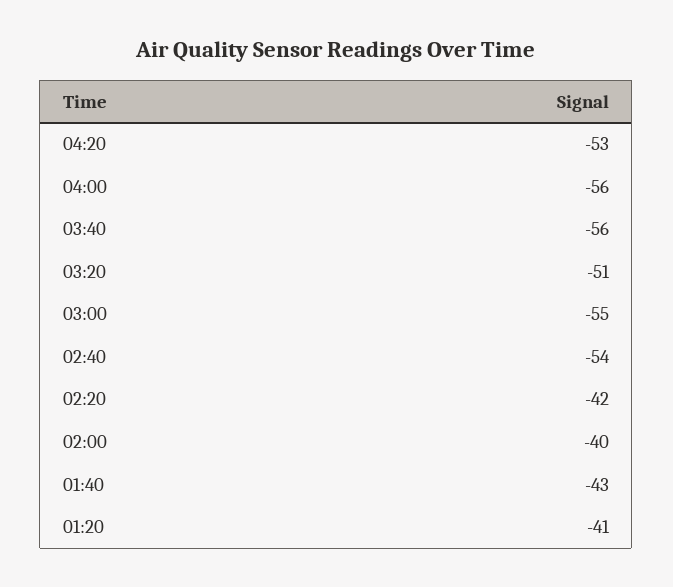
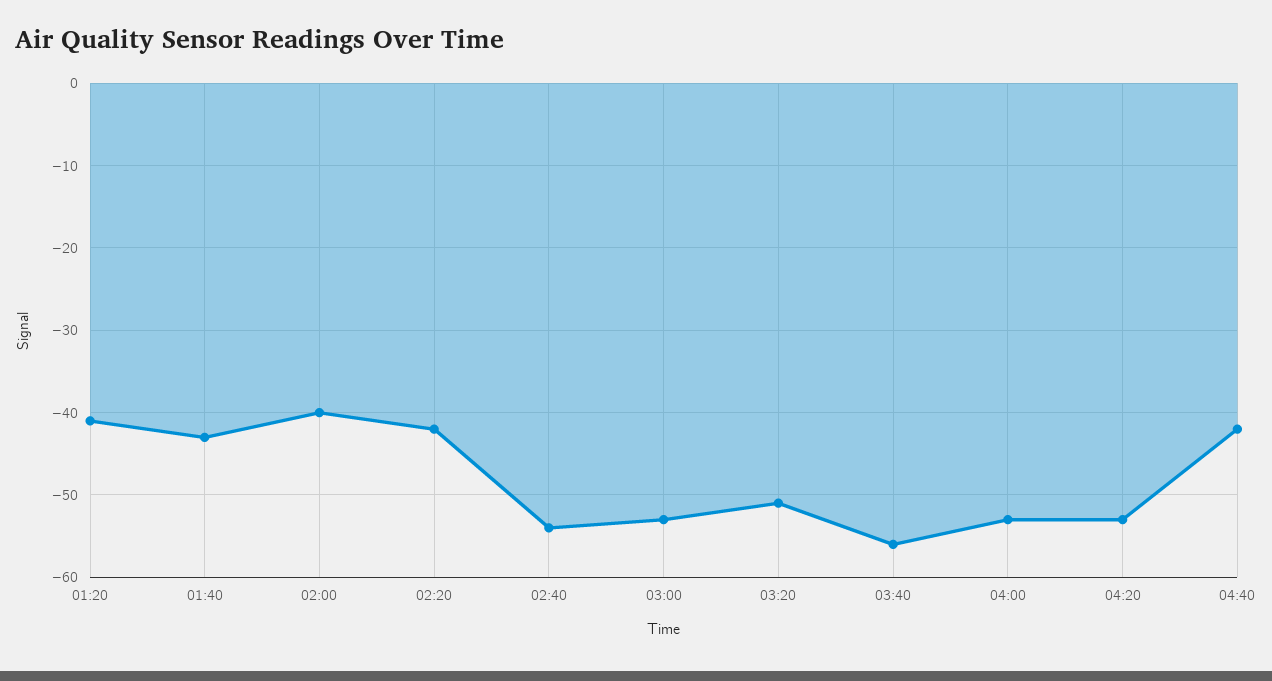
04:00: -56 -> -53
03:00: -55 -> -53
04:40: none -> -42

